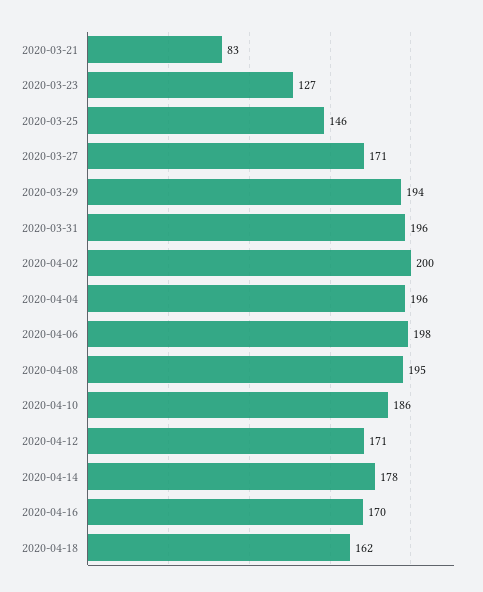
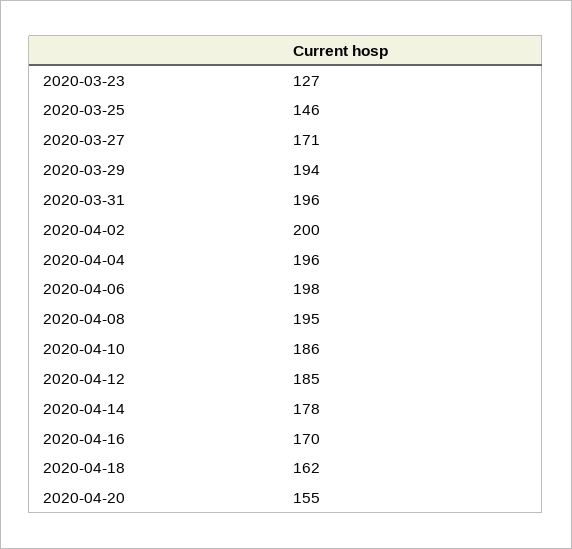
2020-03-21: 83 -> none
2020-04-12: 171 -> 185
2020-04-20: none -> 155

